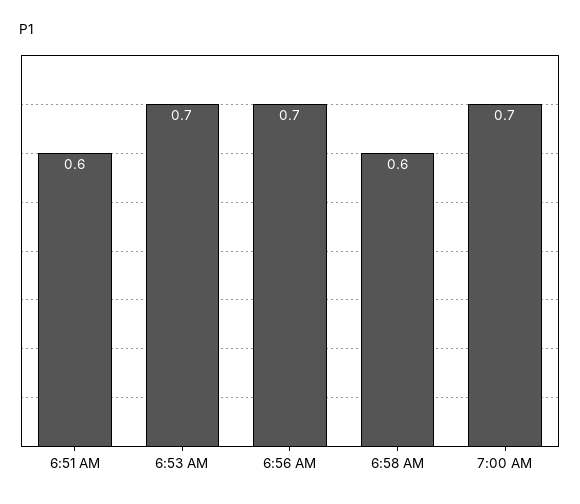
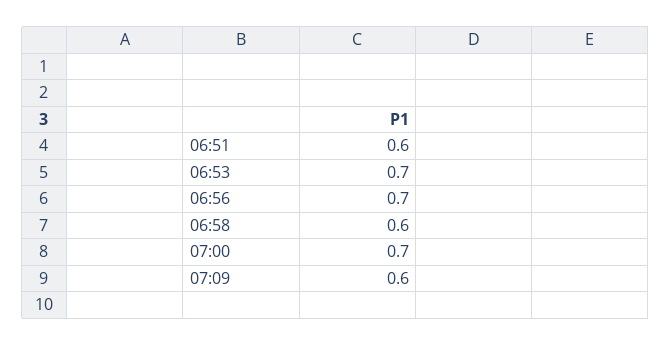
07:09: none -> 0.6

